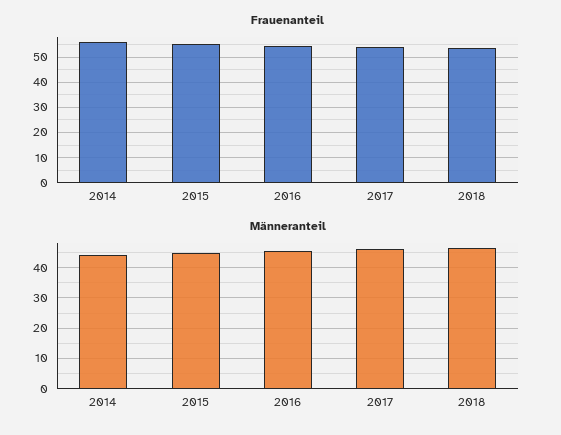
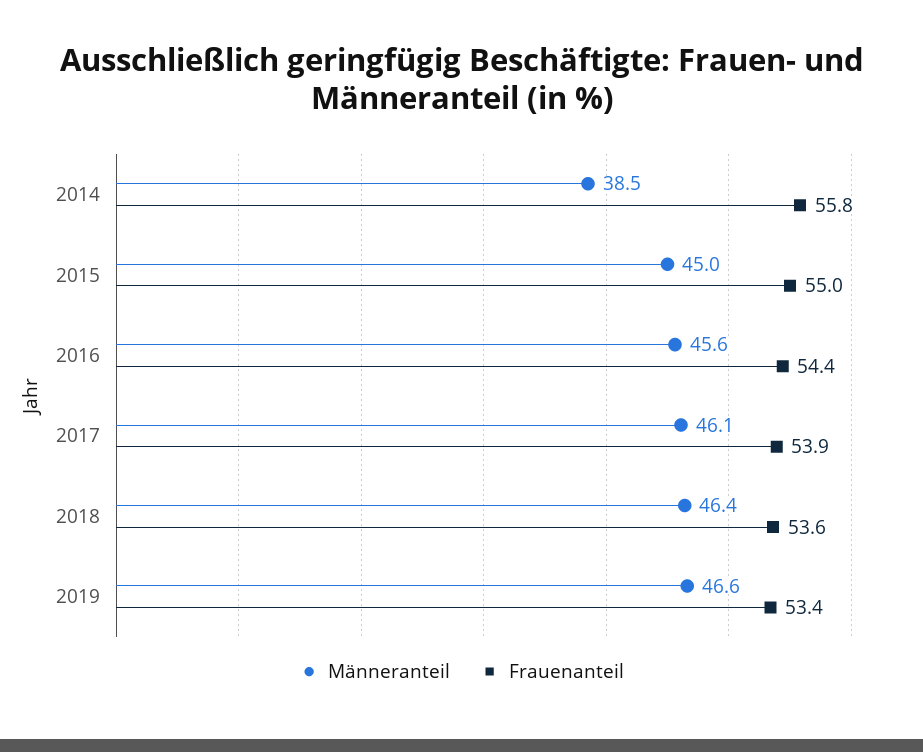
Männeranteil, 2014: 44 -> 38.5
Männeranteil, 2019: none -> 46.6
Frauenanteil, 2019: none -> 53.4

